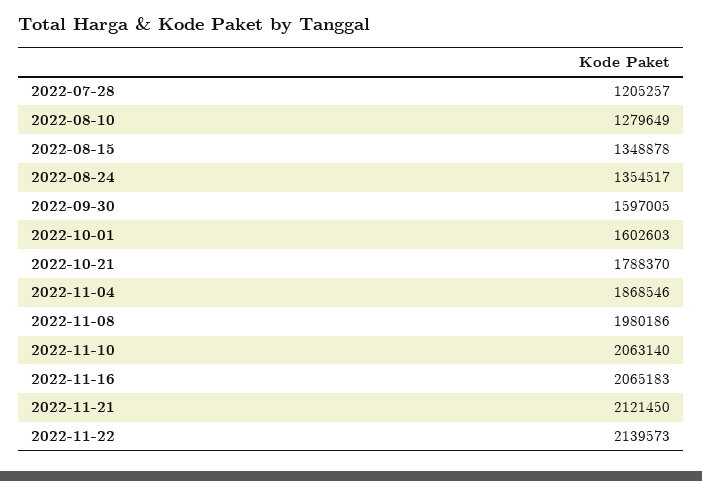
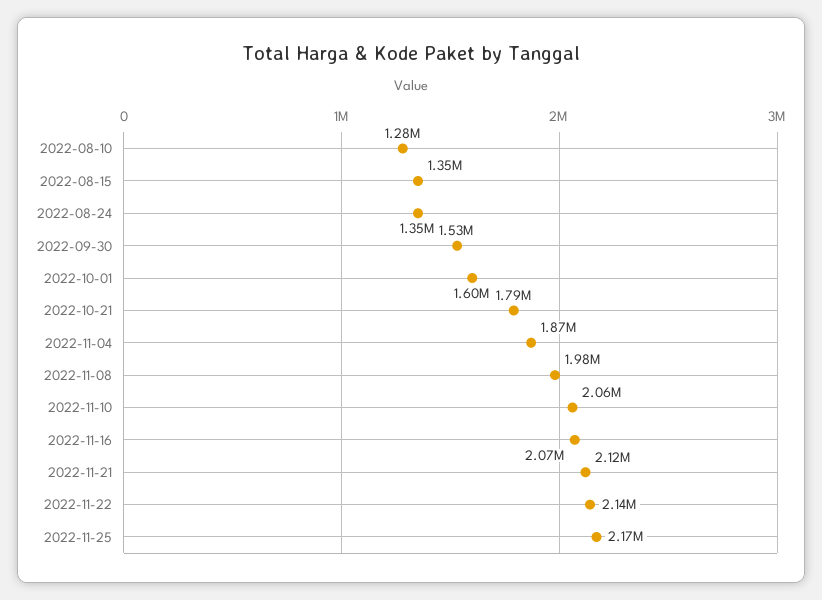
2022-07-28: 1205257 -> none
2022-09-30: 1597005 -> 1530000
2022-11-25: none -> 2170000

